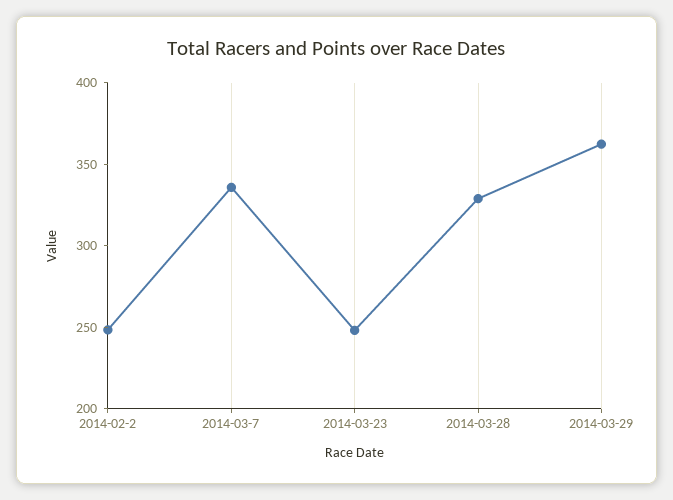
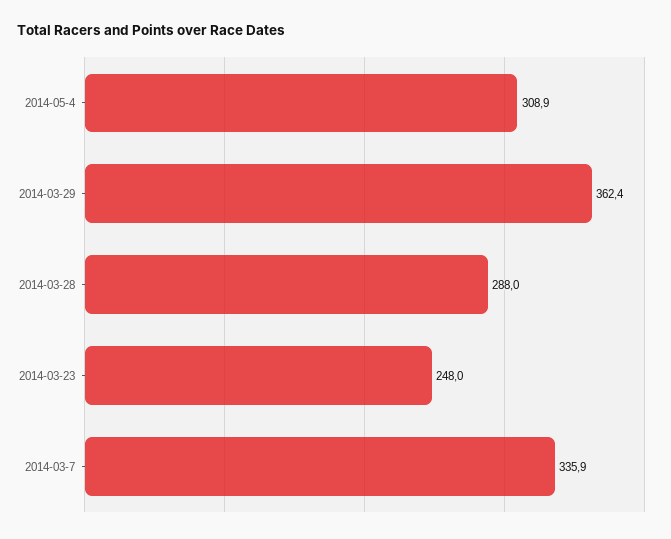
2014-02-2: 250 -> none
2014-03-28: 330 -> 288
2014-05-4: none -> 308.9

